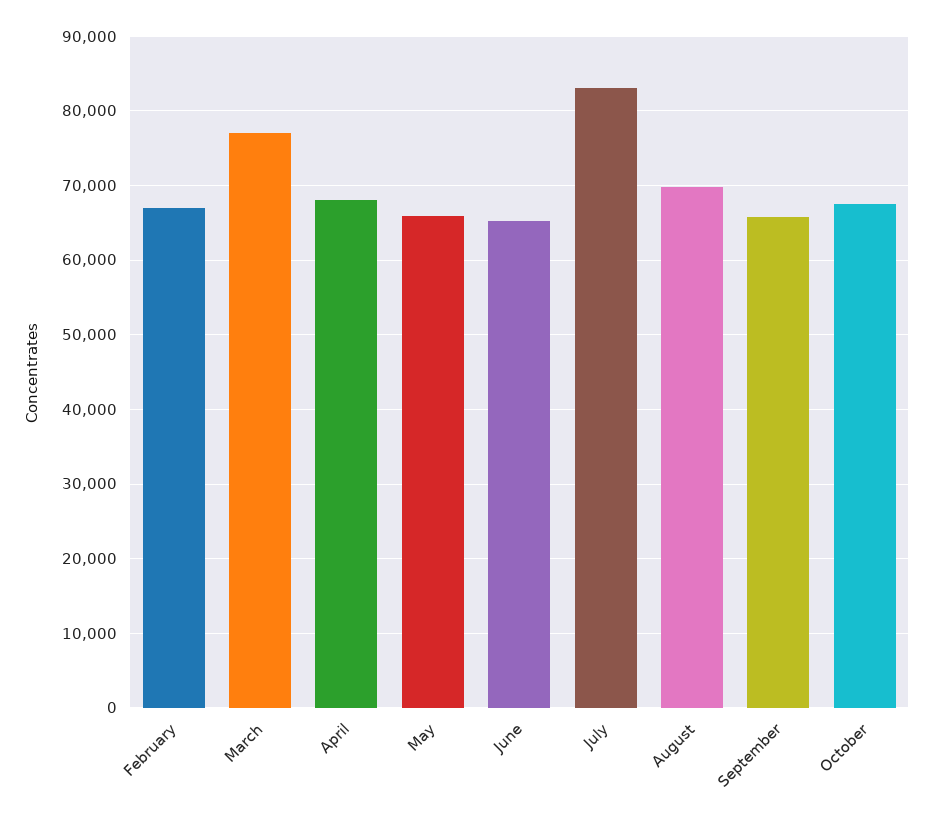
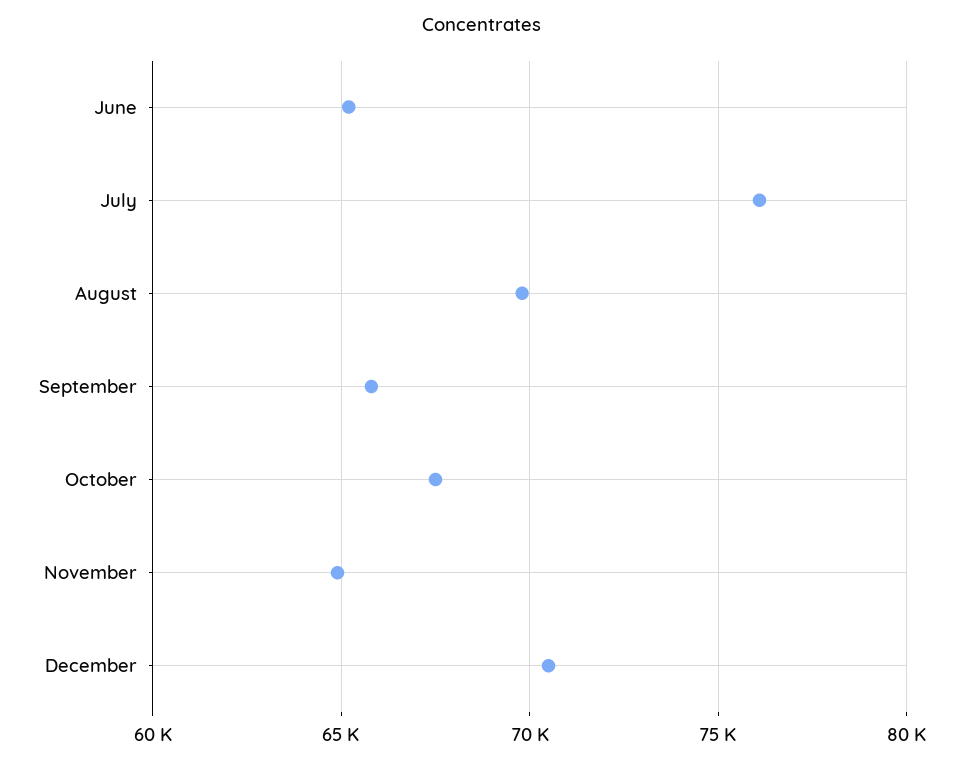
February: 67000 -> none
March: 77000 -> none
April: 68000 -> none
May: 66000 -> none
July: 83000 -> 76000
November: none -> 65000
December: none -> 70500

